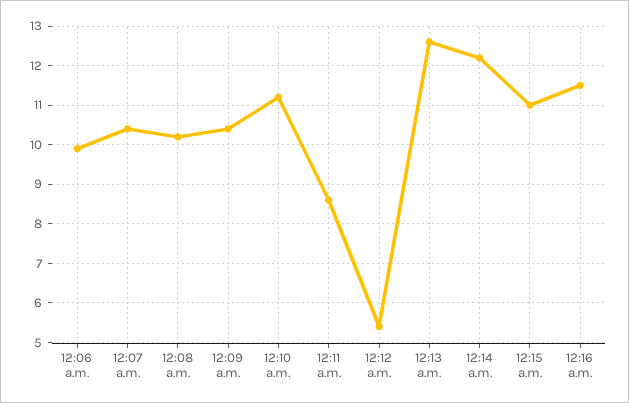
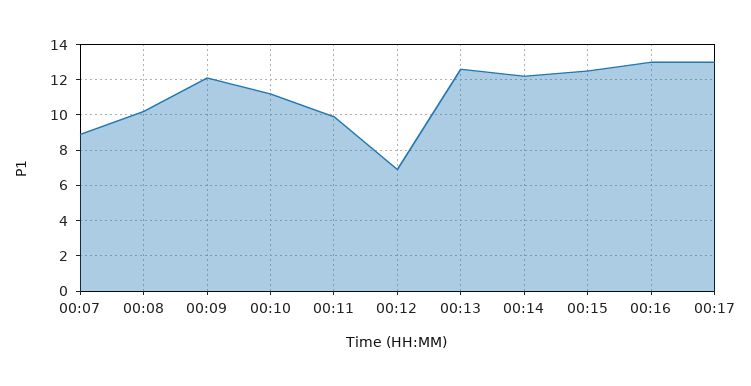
12:06 a.m.: 10 -> none
12:07 a.m.: 10.5 -> 9
12:09 a.m.: 10.5 -> 12
12:11 a.m.: 8.5 -> 10
12:12 a.m.: 5.5 -> 7
12:15 a.m.: 11 -> 12.5
12:16 a.m.: 11.5 -> 13
00:17: none -> 13

